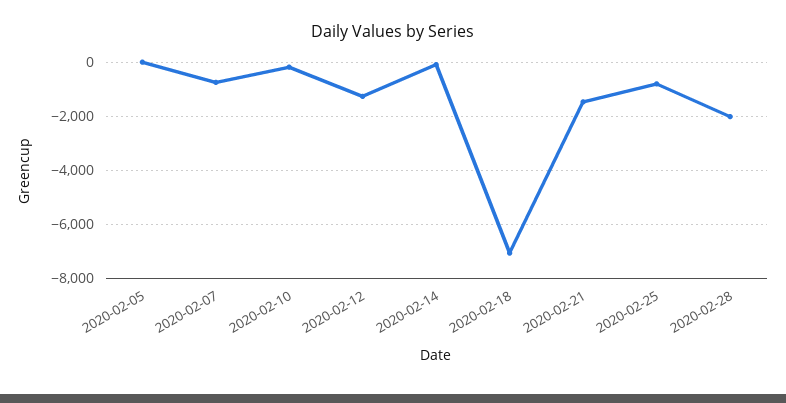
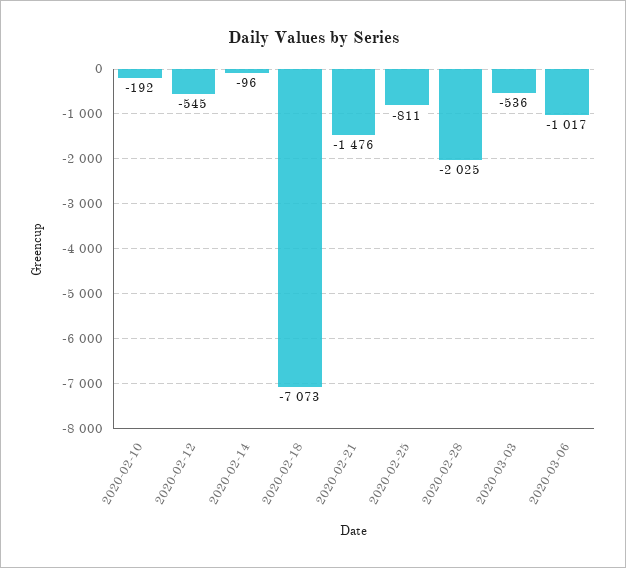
2020-02-05: 0 -> none
2020-02-07: -750 -> none
2020-02-12: -1250 -> -545
2020-03-03: none -> -536
2020-03-06: none -> -1017

